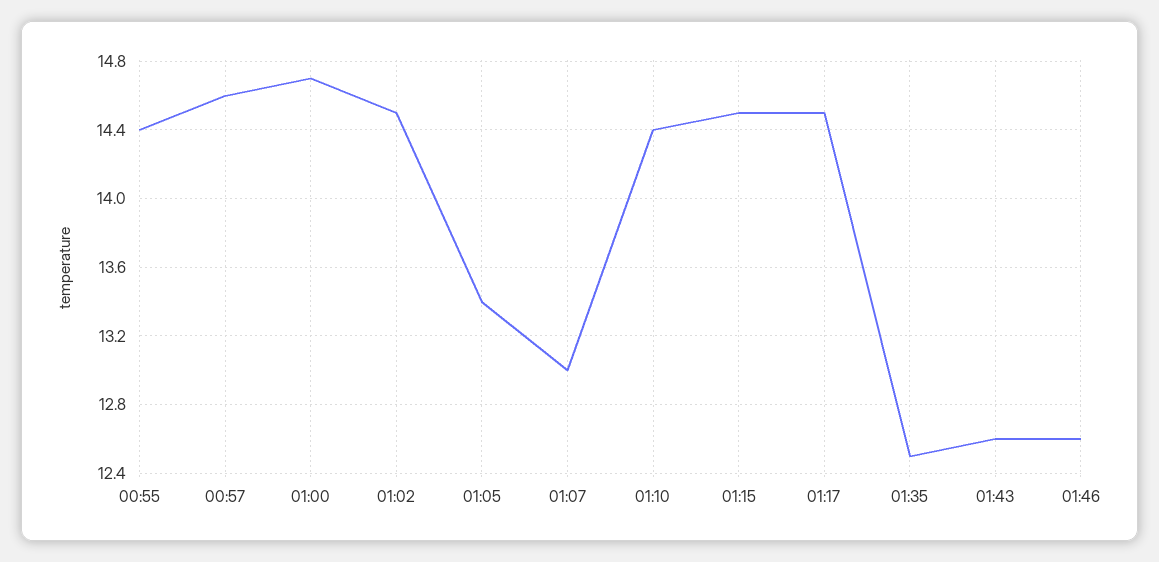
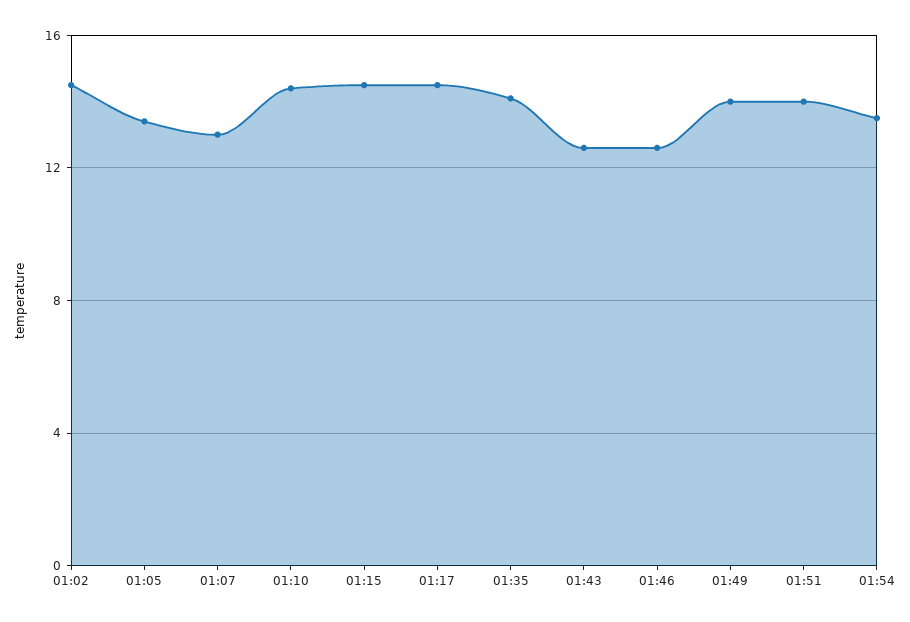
00:55: 14.4 -> none
00:57: 14.6 -> none
01:00: 14.7 -> none
01:35: 12.5 -> 14
01:49: none -> 14
01:51: none -> 14
01:54: none -> 13.5

